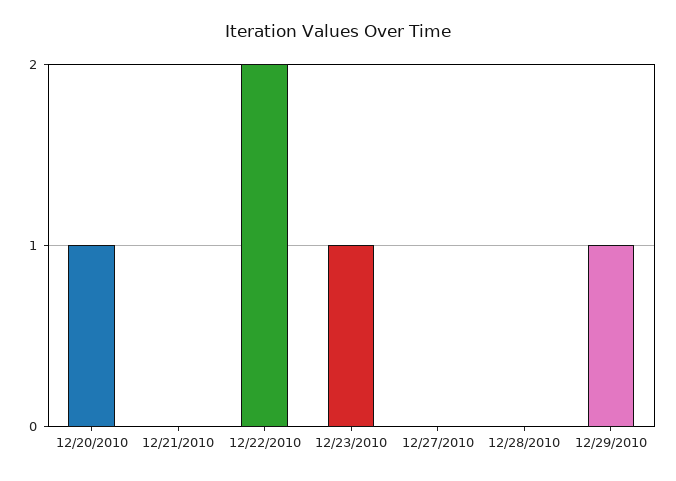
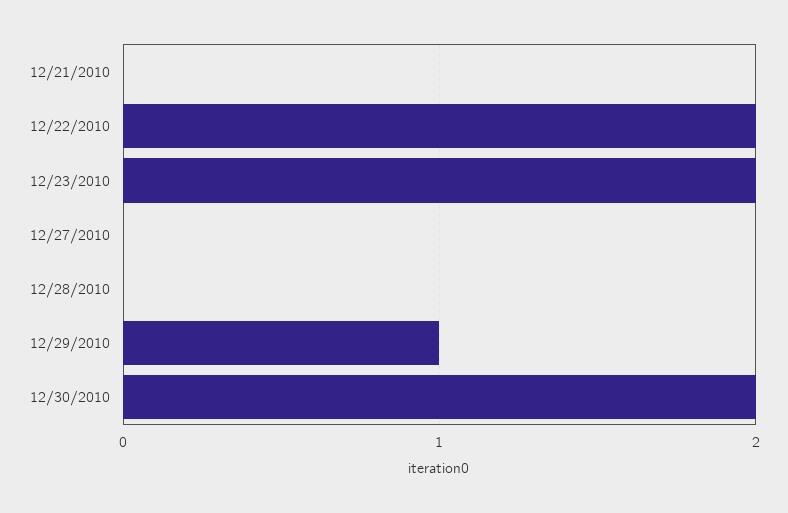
12/20/2010: 1 -> none
12/23/2010: 1 -> 2
12/30/2010: none -> 2

